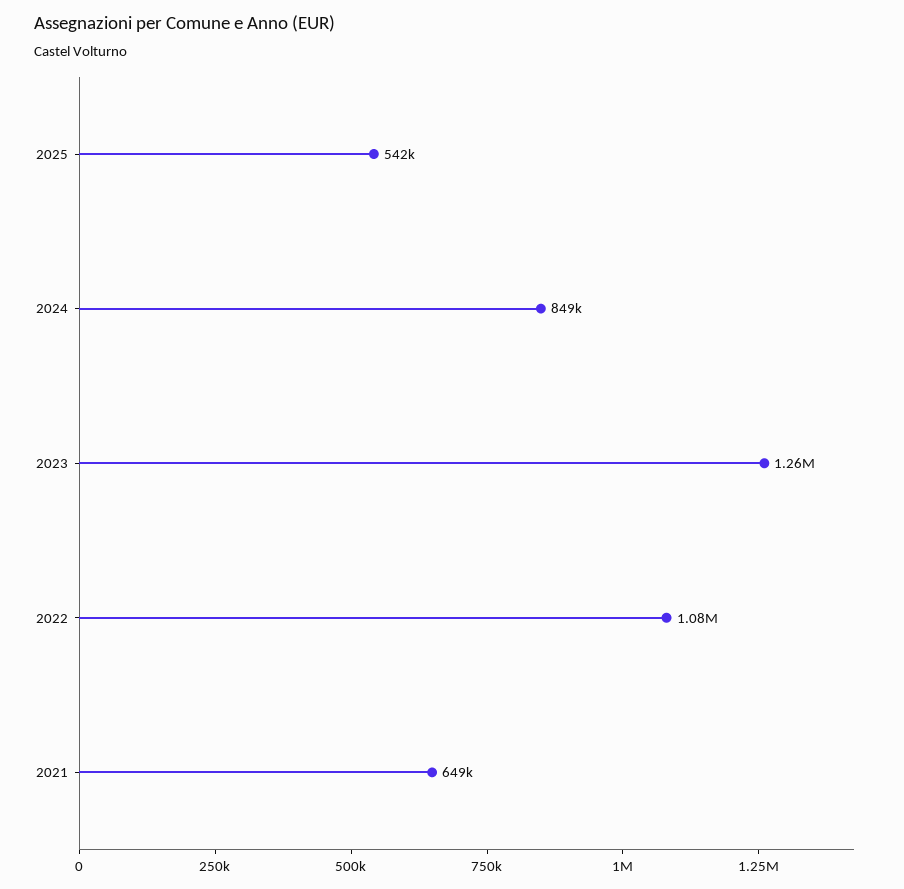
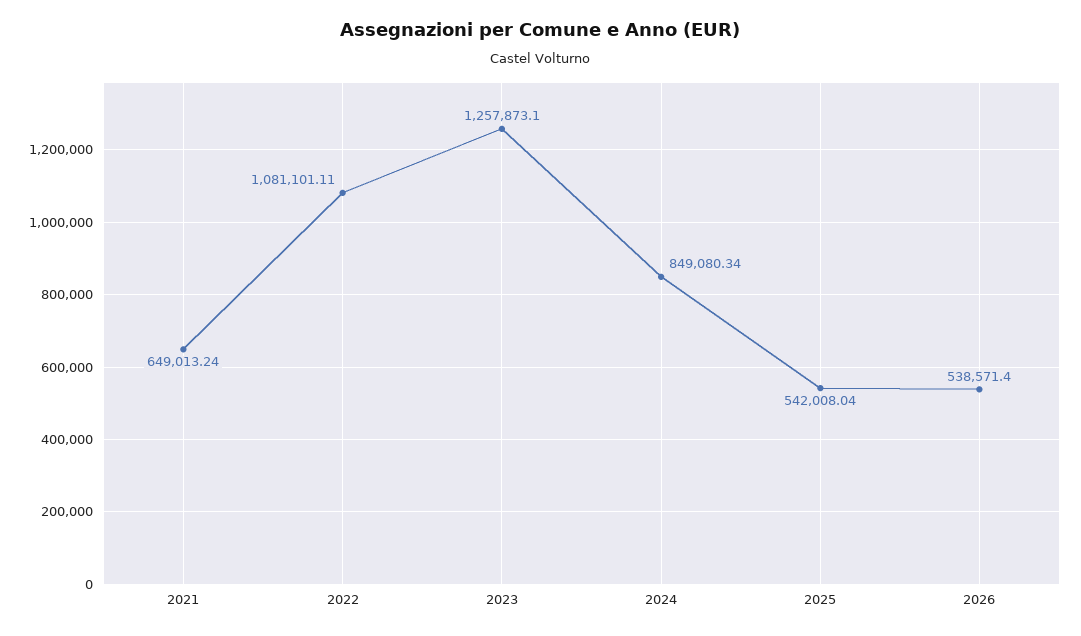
2026: none -> 538571.4

